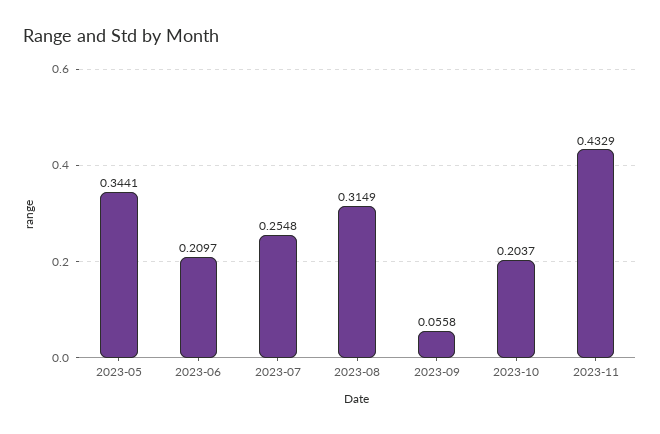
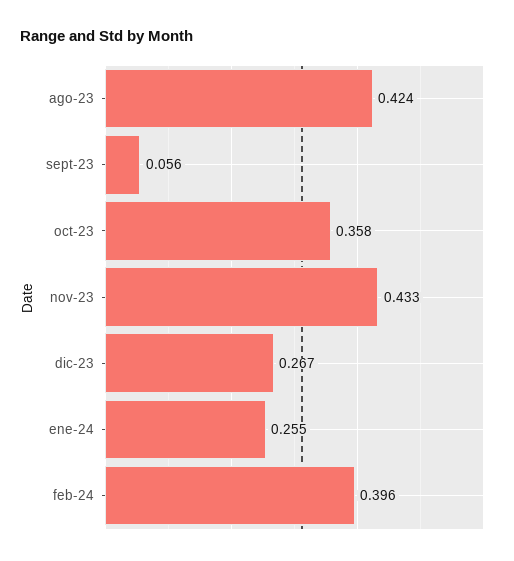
2023-05: 0.3441 -> none
2023-06: 0.2097 -> none
2023-07: 0.2548 -> none
2023-08: 0.3149 -> 0.424
2023-10: 0.2037 -> 0.358
dic-23: none -> 0.267
ene-24: none -> 0.255
feb-24: none -> 0.396

